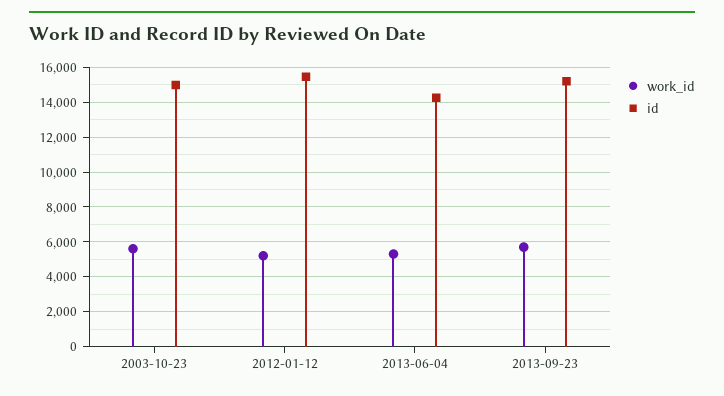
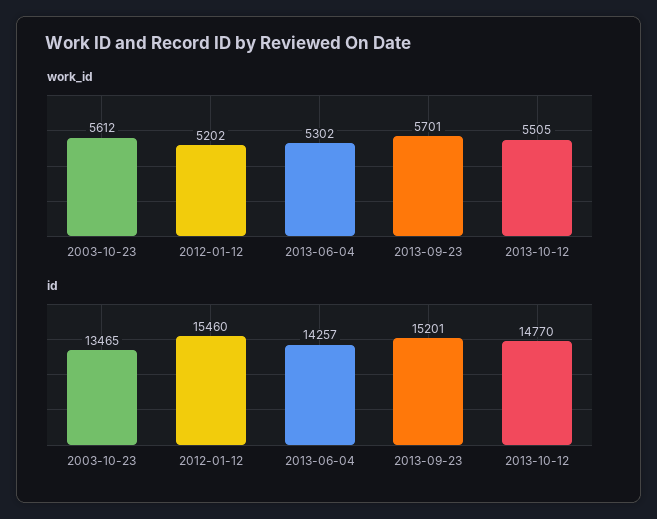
id, 2003-10-23: 15000 -> 13465
work_id, 2013-10-12: none -> 5505
id, 2013-10-12: none -> 14770

